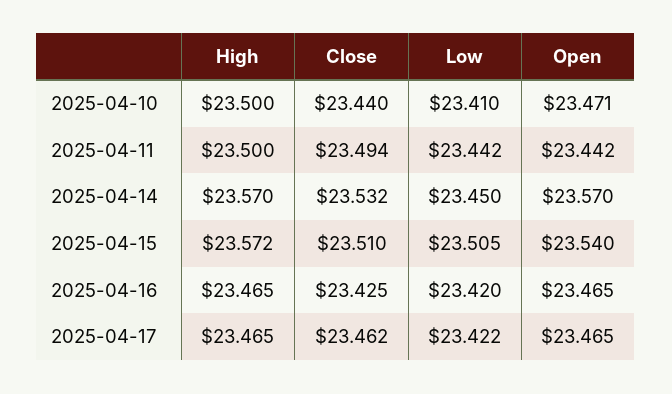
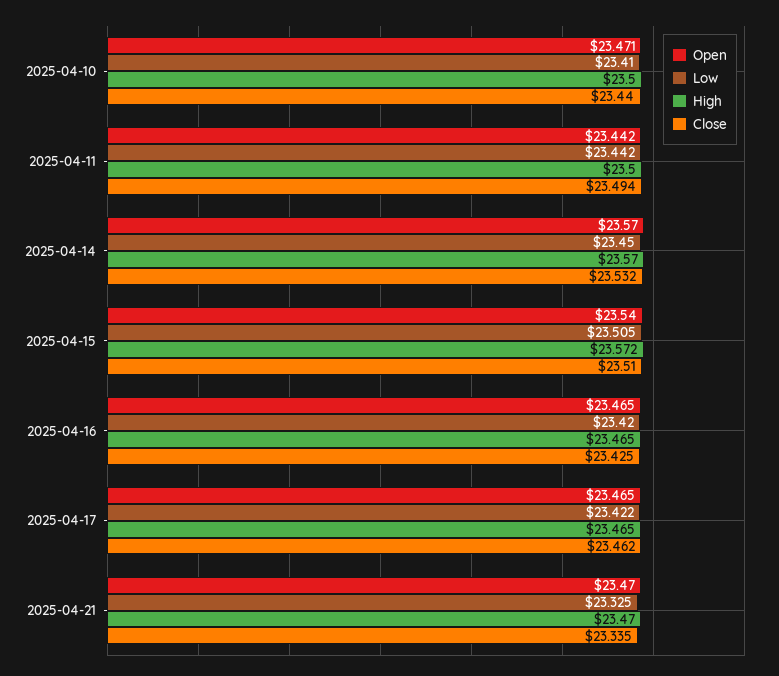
Open, 2025-04-21: none -> 23.47
Low, 2025-04-21: none -> 23.325
High, 2025-04-21: none -> 23.47
Close, 2025-04-21: none -> 23.335

